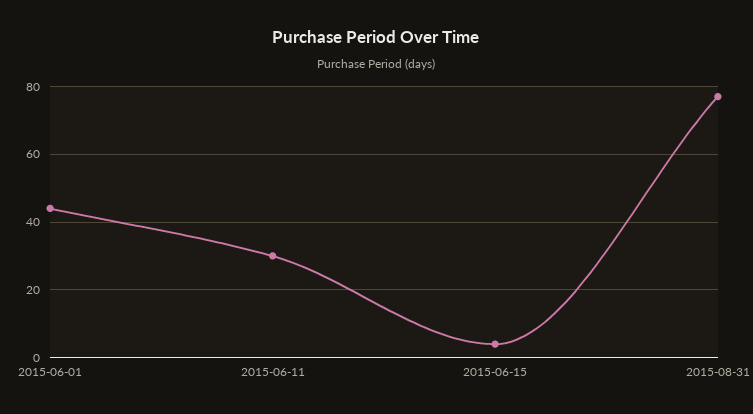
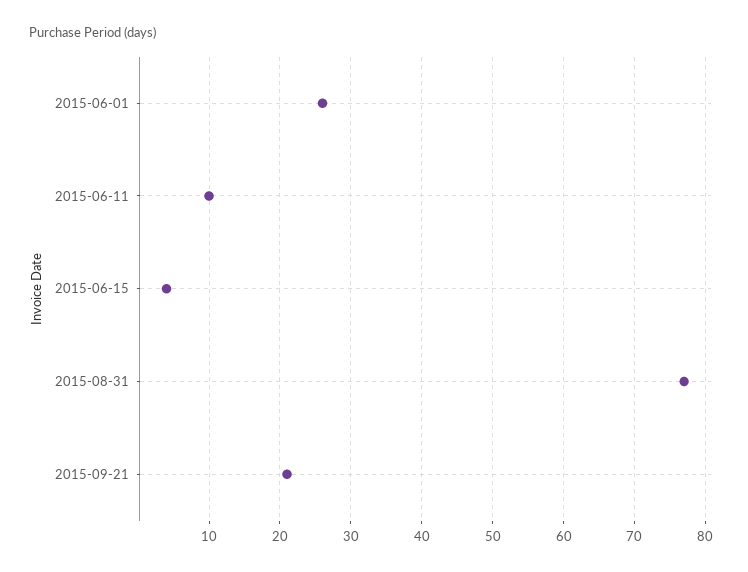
2015-06-01: 45 -> 26
2015-06-11: 30 -> 10
2015-09-21: none -> 21

